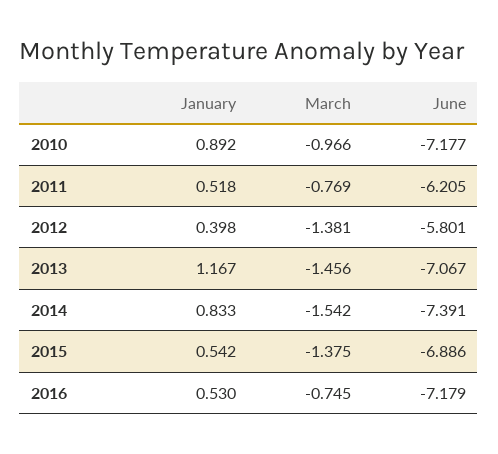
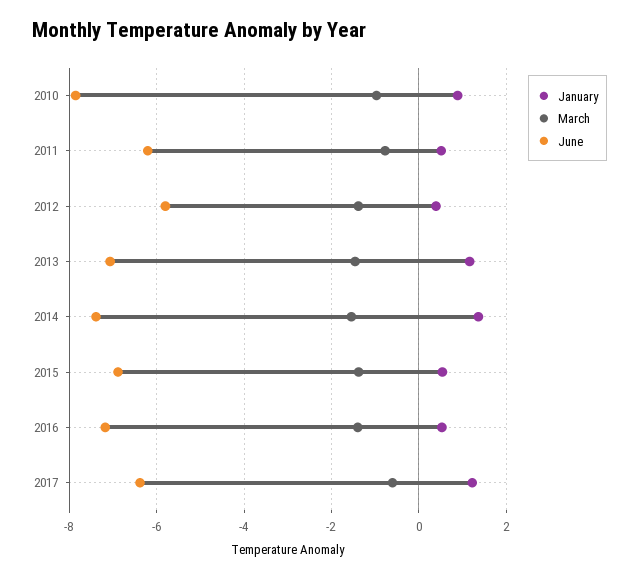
June, 2010: -7.177 -> -7.8
January, 2014: 0.833 -> 1.4
March, 2016: -0.745 -> -1.4
January, 2017: none -> 1.2
March, 2017: none -> -0.6
June, 2017: none -> -6.4

